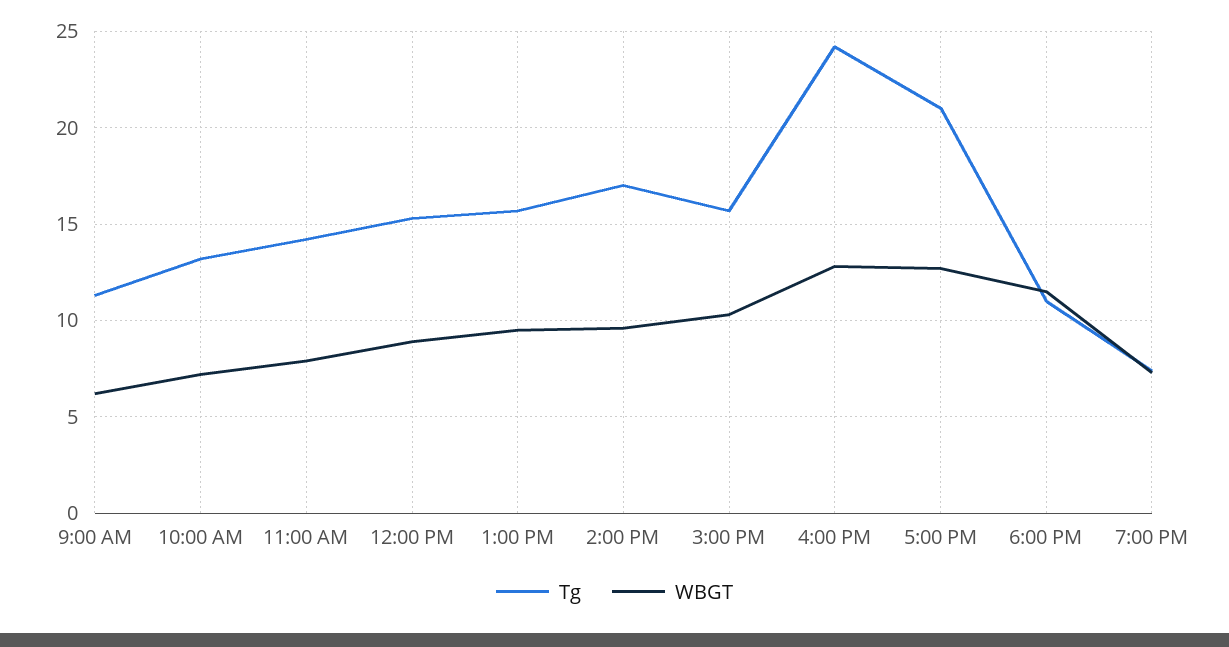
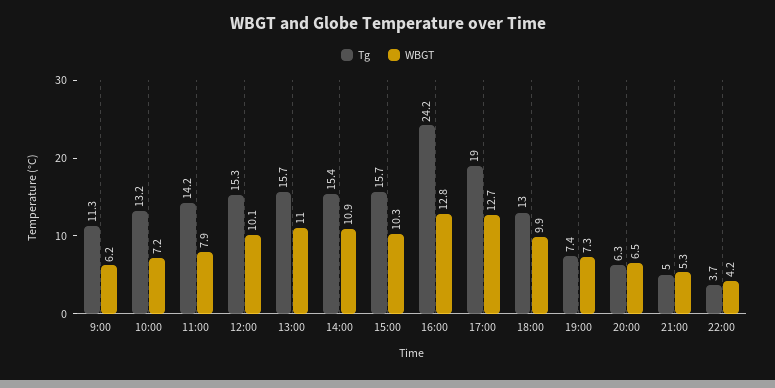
WBGT, 12:00 PM: 9 -> 10.1
WBGT, 1:00 PM: 9.5 -> 11
Tg, 2:00 PM: 17 -> 15.4
WBGT, 2:00 PM: 9.5 -> 10.9
Tg, 5:00 PM: 21 -> 19
Tg, 6:00 PM: 11 -> 13
WBGT, 6:00 PM: 11.5 -> 9.9
Tg, 20:00: none -> 6.3
WBGT, 20:00: none -> 6.5
Tg, 21:00: none -> 5
WBGT, 21:00: none -> 5.3
Tg, 22:00: none -> 3.7
WBGT, 22:00: none -> 4.2

